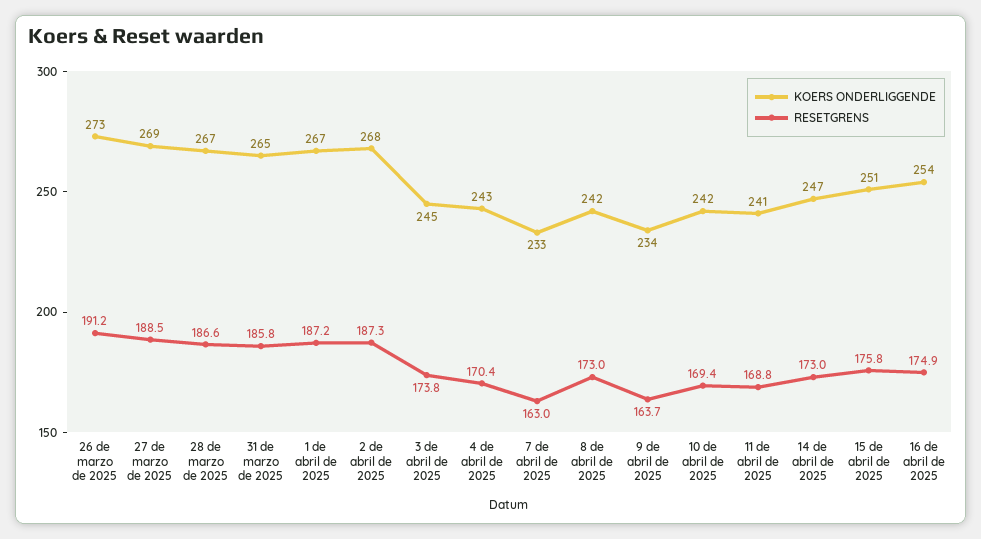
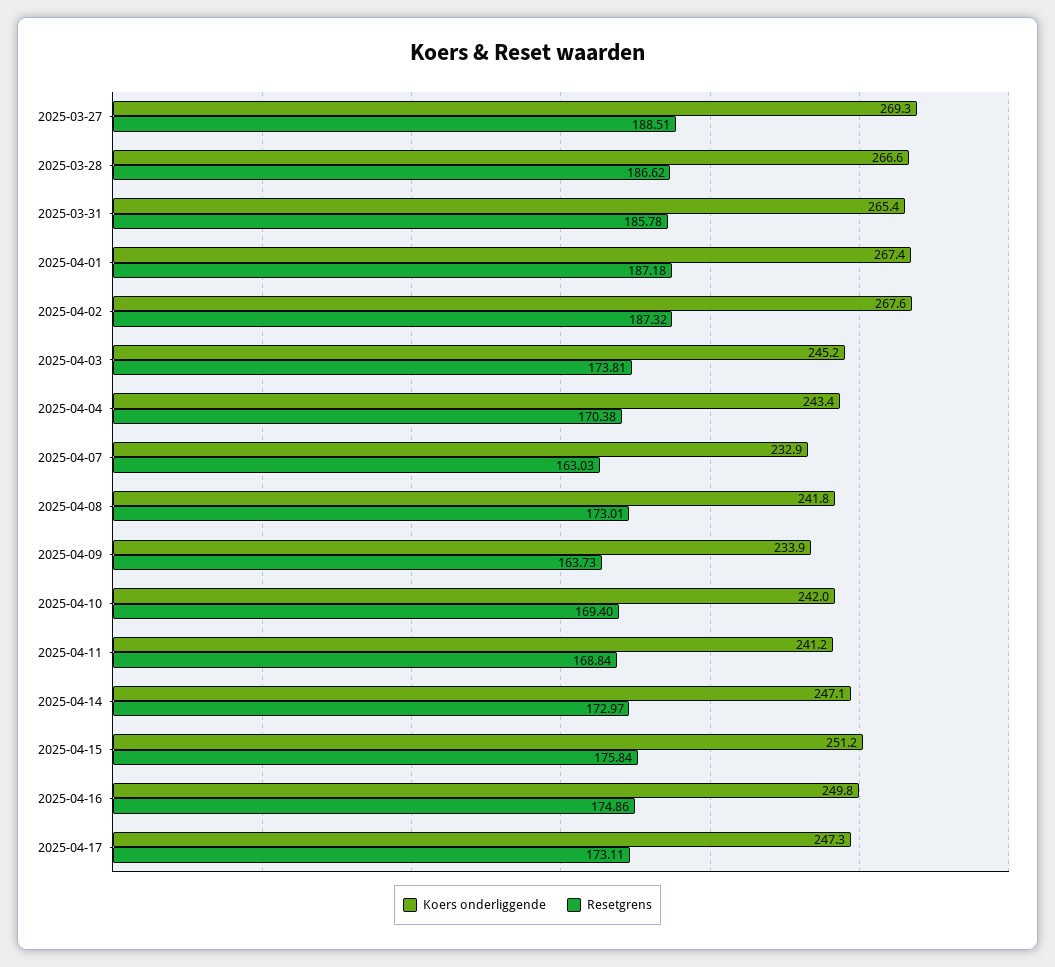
KOERS ONDERLIGGENDE, 26 de marzo de 2025: 273 -> none
RESETGRENS, 26 de marzo de 2025: 191.2 -> none
KOERS ONDERLIGGENDE, 16 de abril de 2025: 254 -> 249.8
KOERS ONDERLIGGENDE, 2025-04-17: none -> 247.3
RESETGRENS, 2025-04-17: none -> 173.11

